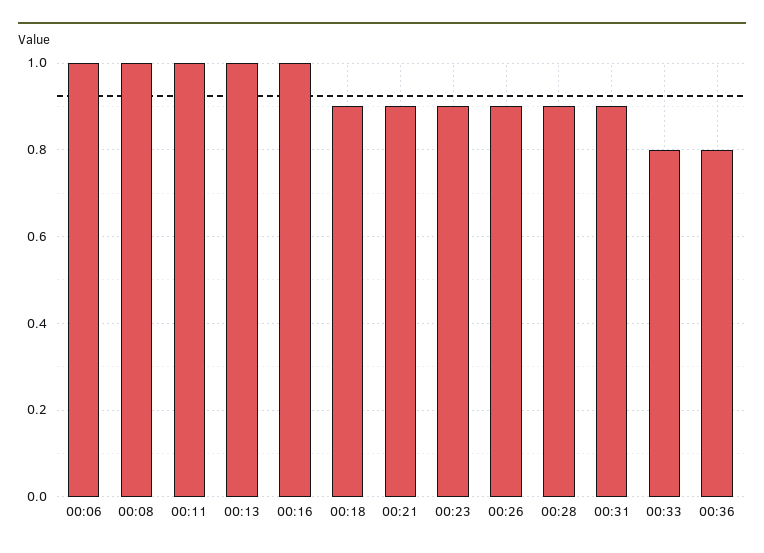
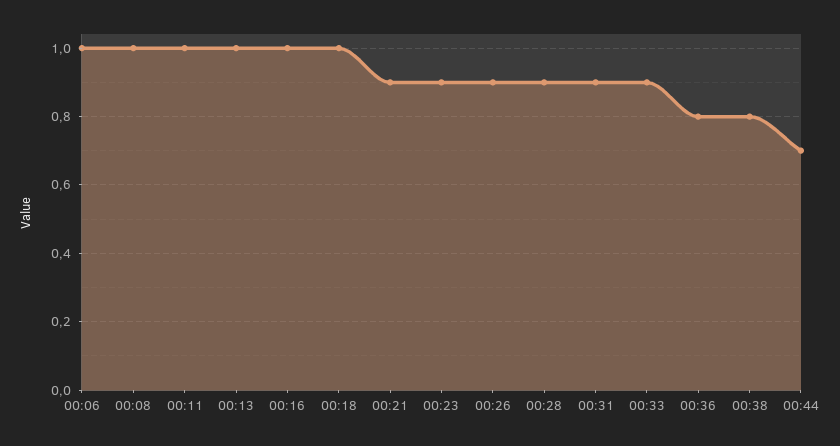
00:18: 0.9 -> 1
00:33: 0.8 -> 0.9
00:38: none -> 0.8
00:44: none -> 0.7

